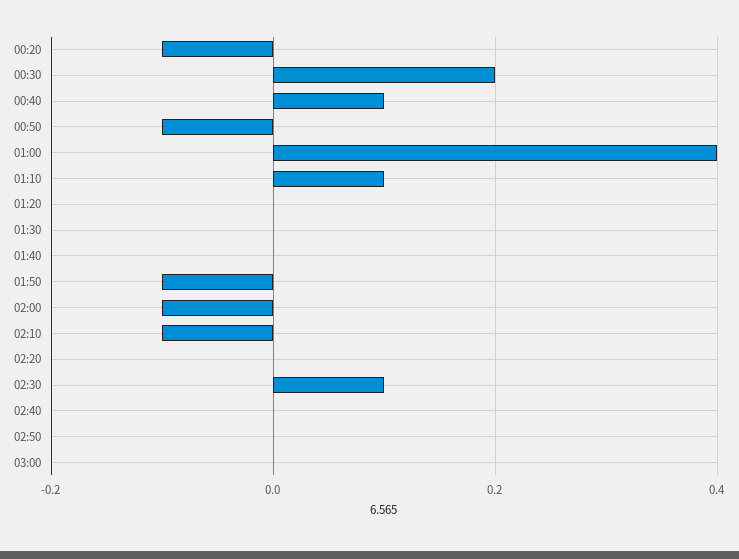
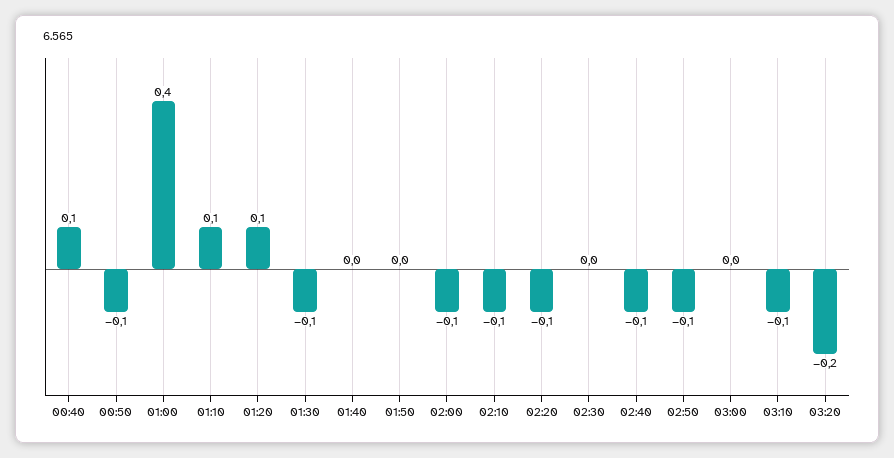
00:20: -0.1 -> none
00:30: 0.2 -> none
01:20: 0 -> 0.1
01:30: 0 -> -0.1
01:50: -0.1 -> 0
02:20: 0 -> -0.1
02:30: 0.1 -> 0
02:40: 0 -> -0.1
02:50: 0 -> -0.1
03:10: none -> -0.1
03:20: none -> -0.2

